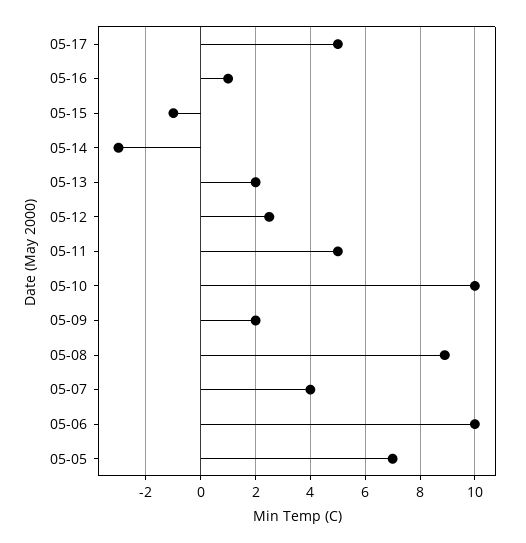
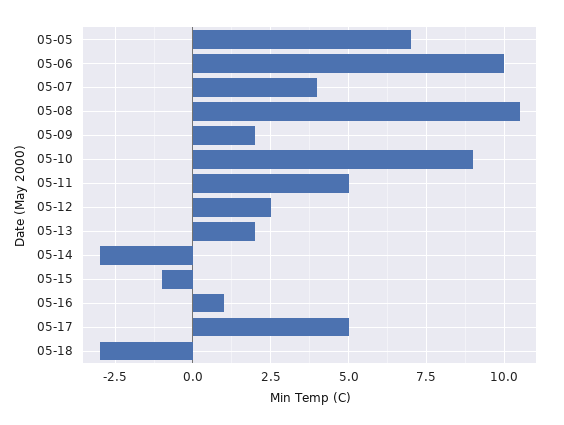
05-10: 10 -> 9
05-08: 9 -> 10.5
05-18: none -> -3

